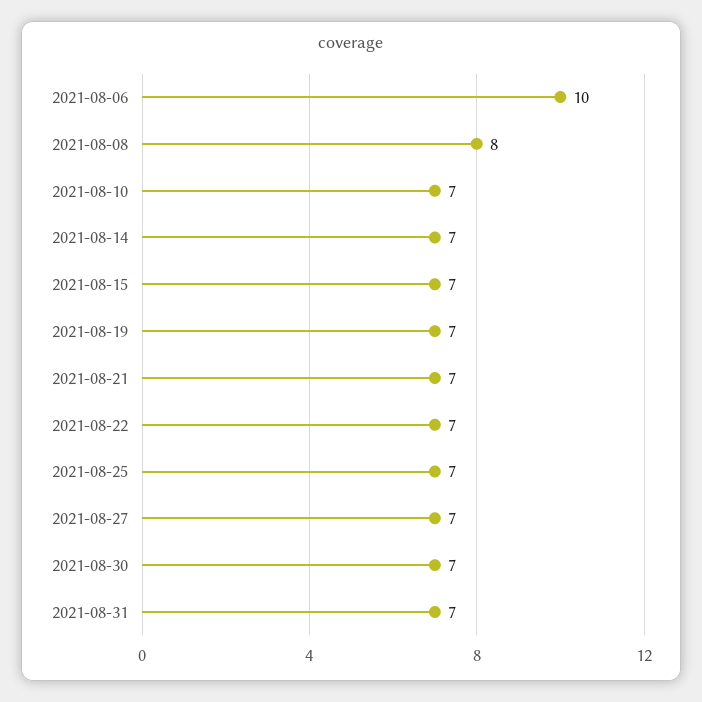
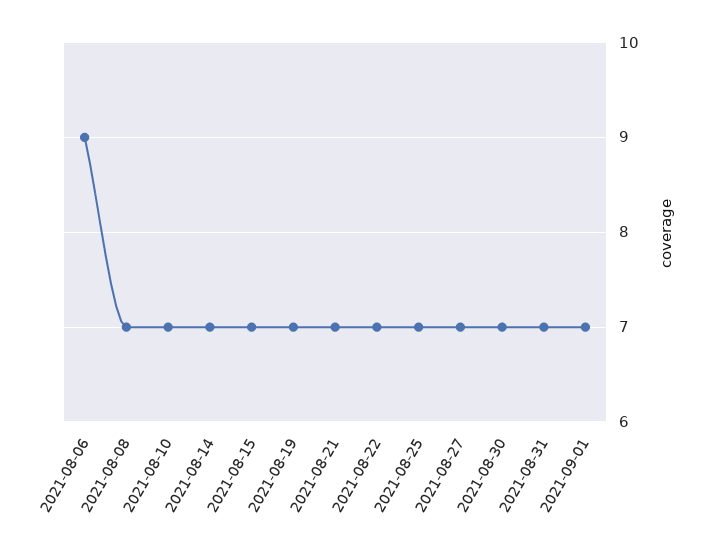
2021-08-06: 10 -> 9
2021-08-08: 8 -> 7
2021-09-01: none -> 7

